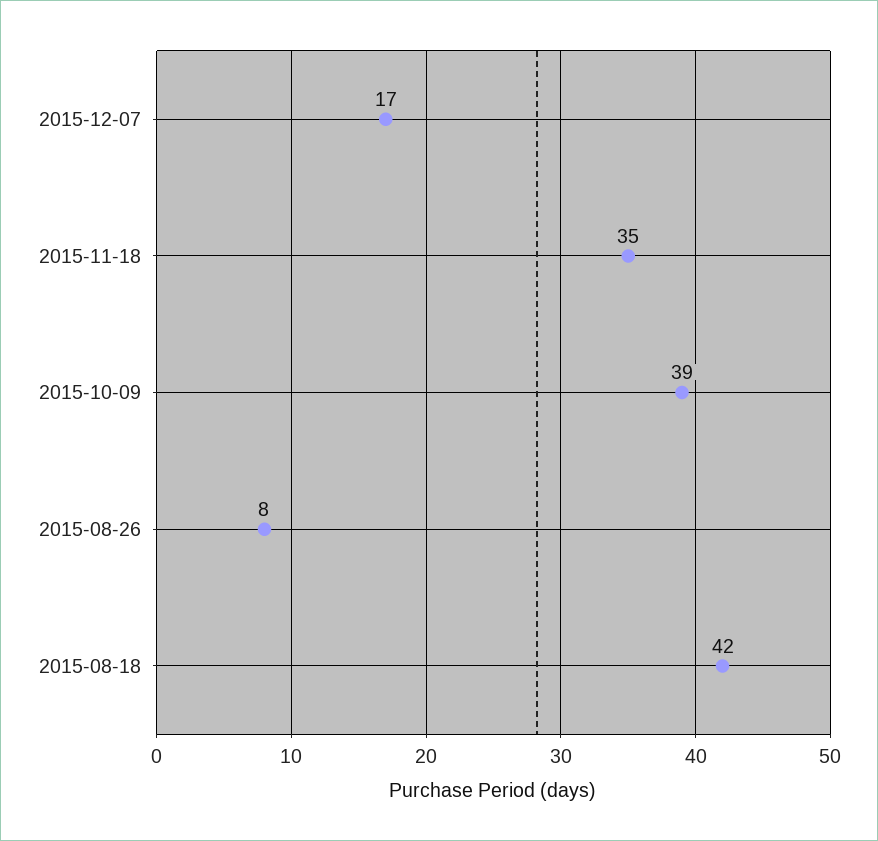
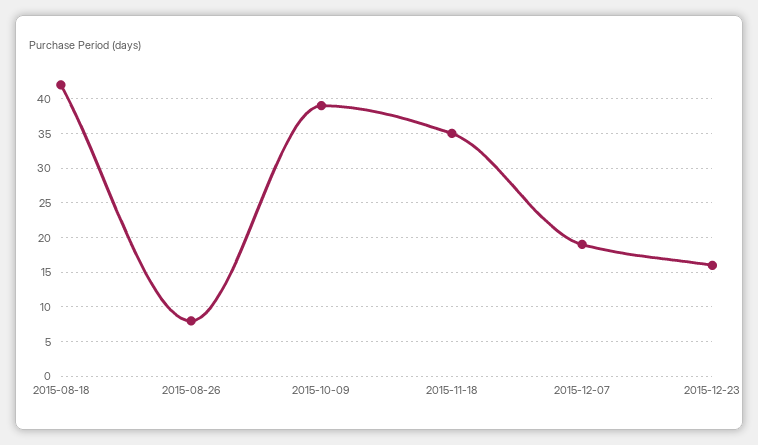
2015-12-07: 17 -> 19
2015-12-23: none -> 16

